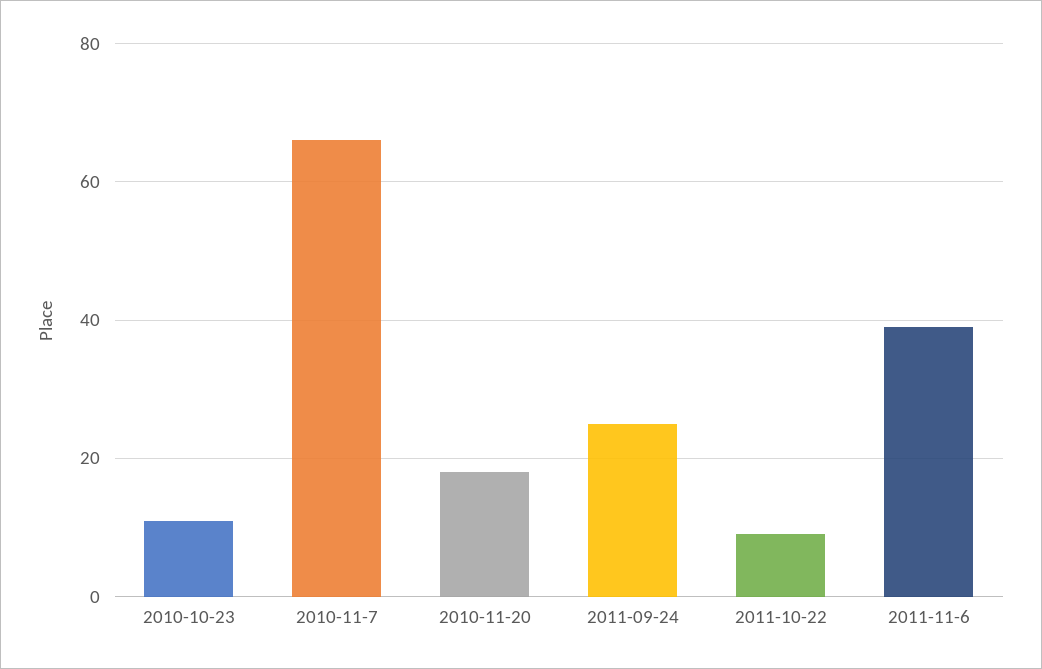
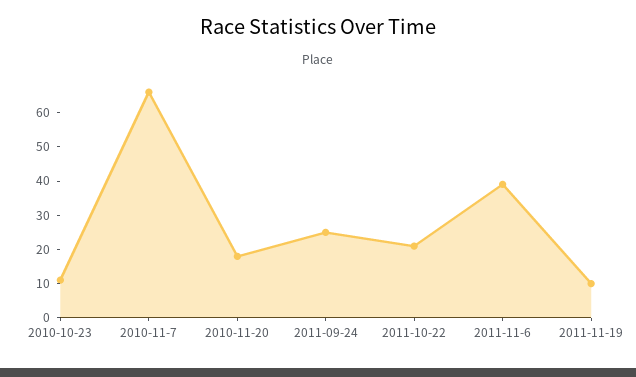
2011-10-22: 10 -> 20
2011-11-19: none -> 10

